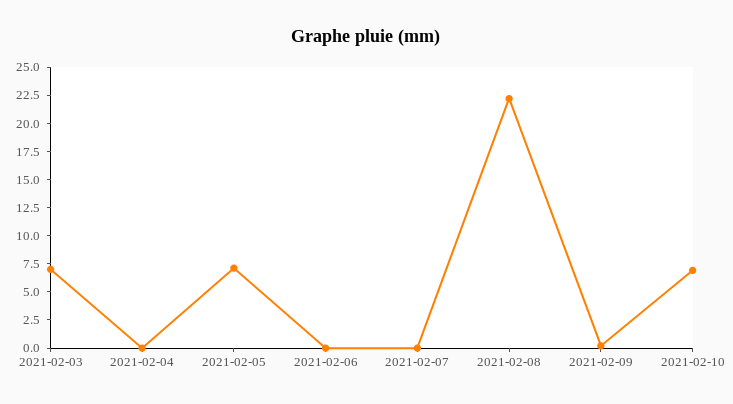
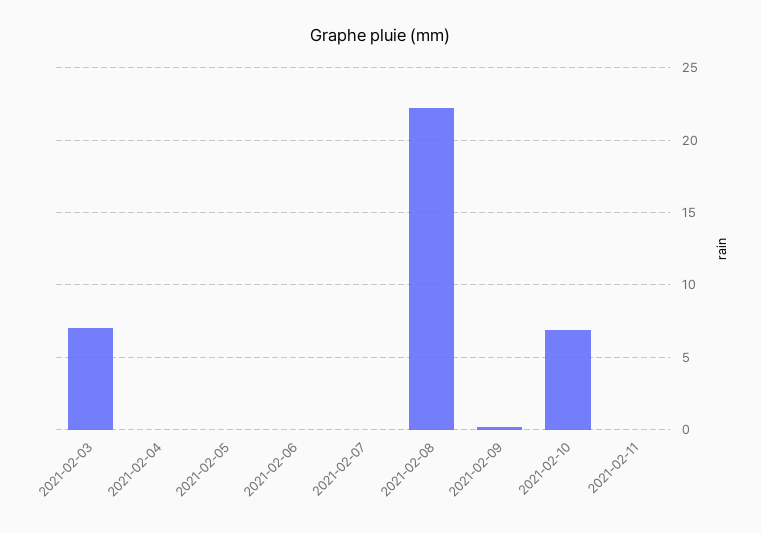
2021-02-05: 7.5 -> 0
2021-02-11: none -> 0

